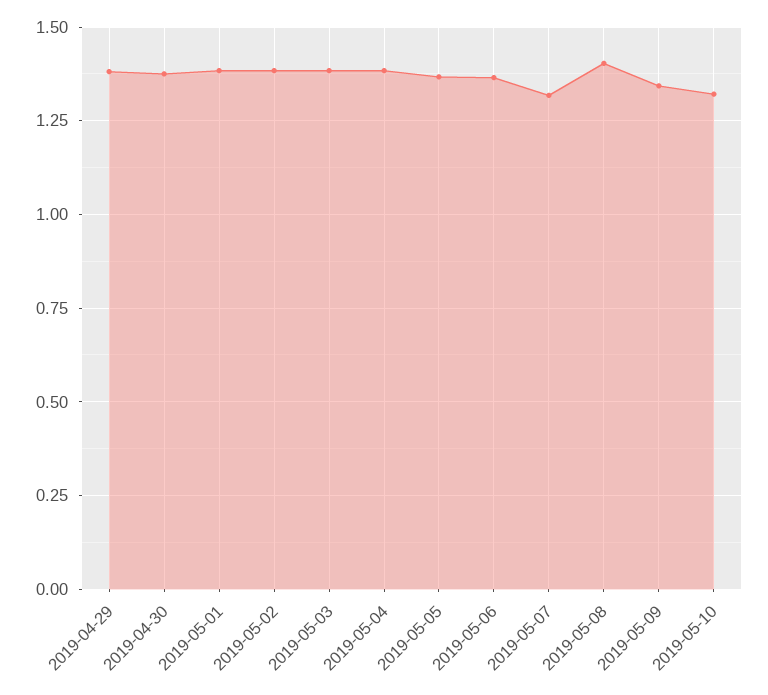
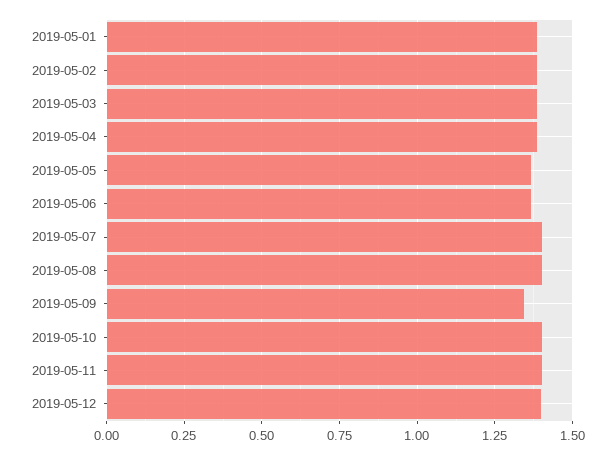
2019-04-29: 1.375 -> none
2019-04-30: 1.375 -> none
2019-05-07: 1.325 -> 1.4
2019-05-10: 1.325 -> 1.4
2019-05-11: none -> 1.4
2019-05-12: none -> 1.4

